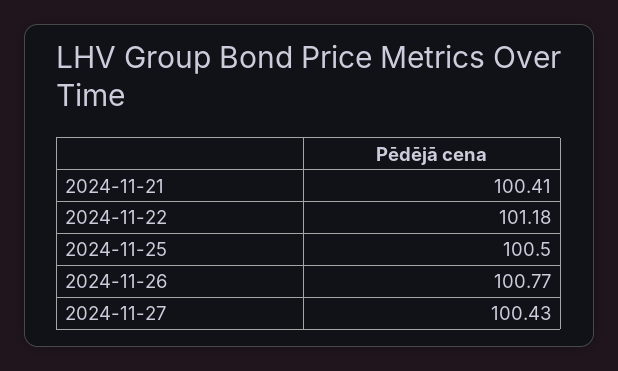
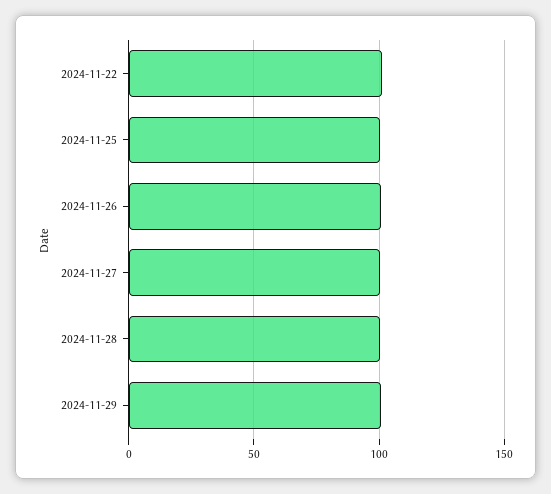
2024-11-21: 100.41 -> none
2024-11-28: none -> 100
2024-11-29: none -> 100

